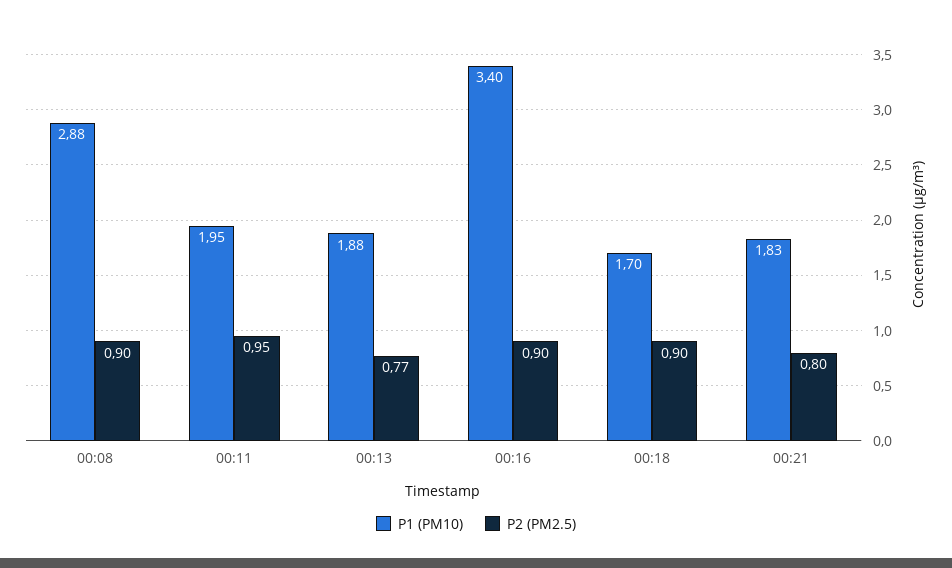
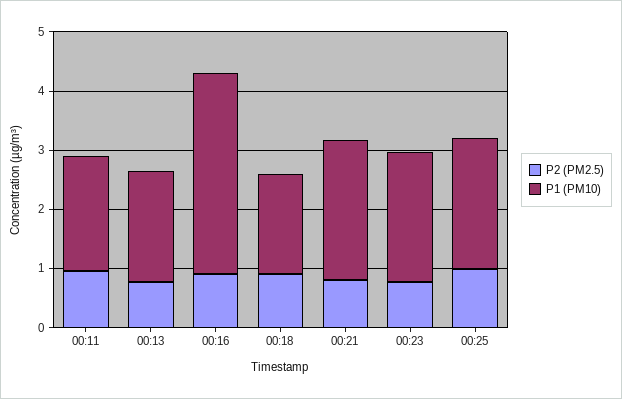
P1 (PM10), 00:08: 2.88 -> none
P2 (PM2.5), 00:08: 0.9 -> none
P1 (PM10), 00:21: 1.83 -> 2.4
P2 (PM2.5), 00:23: none -> 0.8
P1 (PM10), 00:23: none -> 2.2
P2 (PM2.5), 00:25: none -> 1
P1 (PM10), 00:25: none -> 2.2

